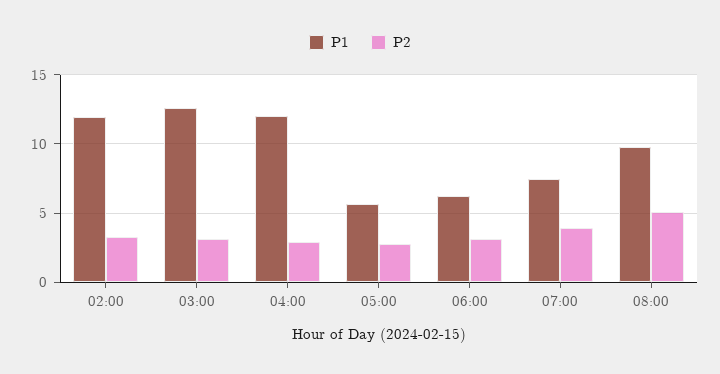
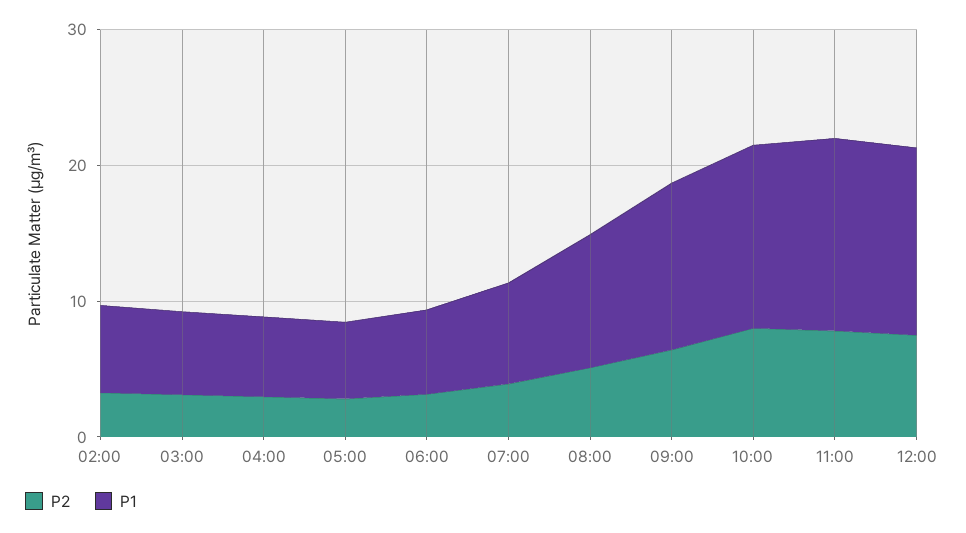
P1, 02:00: 12 -> 6
P1, 03:00: 12.5 -> 6
P1, 04:00: 12 -> 6
P2, 09:00: none -> 6
P1, 09:00: none -> 12
P2, 10:00: none -> 8
P1, 10:00: none -> 14
P2, 11:00: none -> 8
P1, 11:00: none -> 14
P2, 12:00: none -> 8
P1, 12:00: none -> 14

